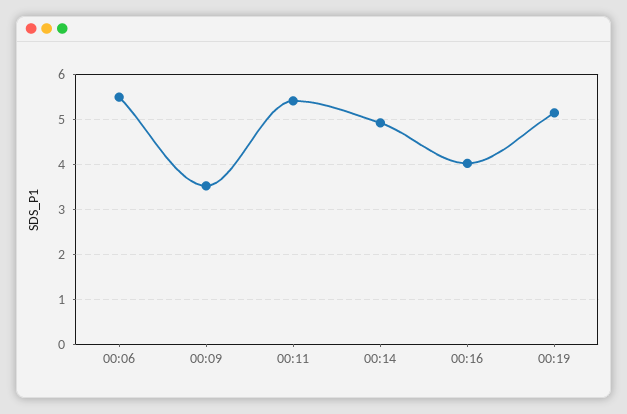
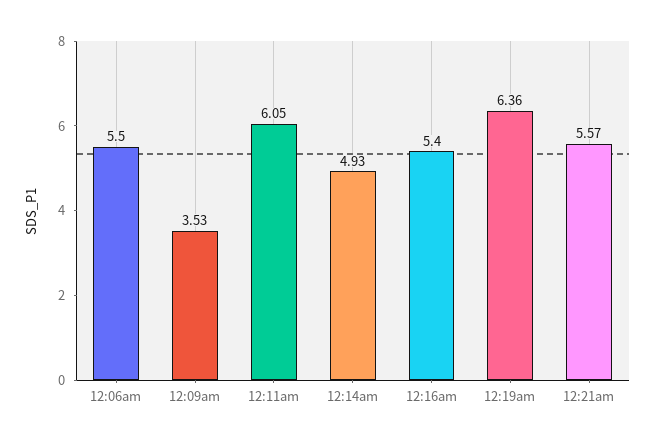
00:11: 5.4 -> 6.05
00:16: 4 -> 5.4
00:19: 5.2 -> 6.36
12:21am: none -> 5.57

